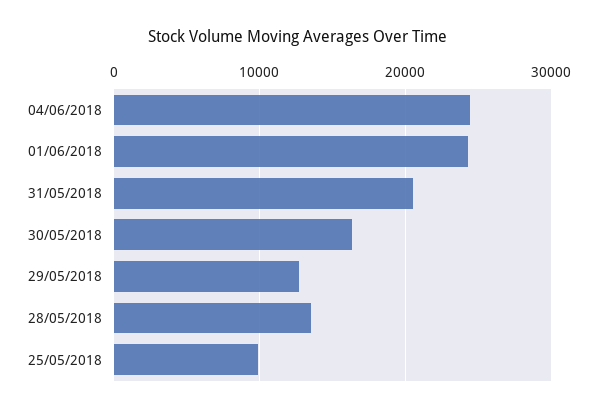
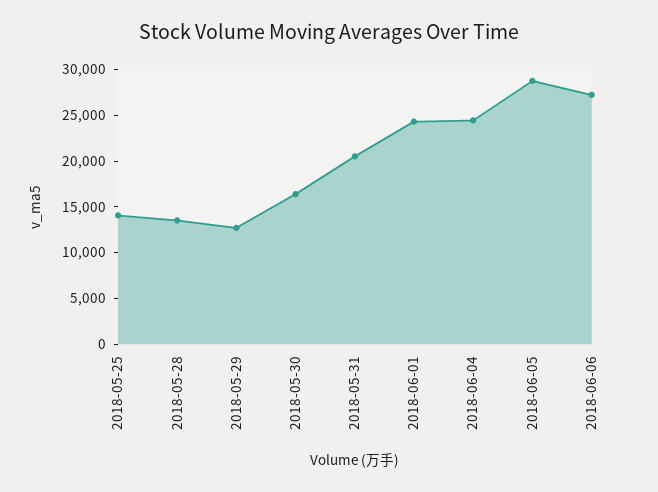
25/05/2018: 10000 -> 14000
2018-06-05: none -> 29000
2018-06-06: none -> 27000

